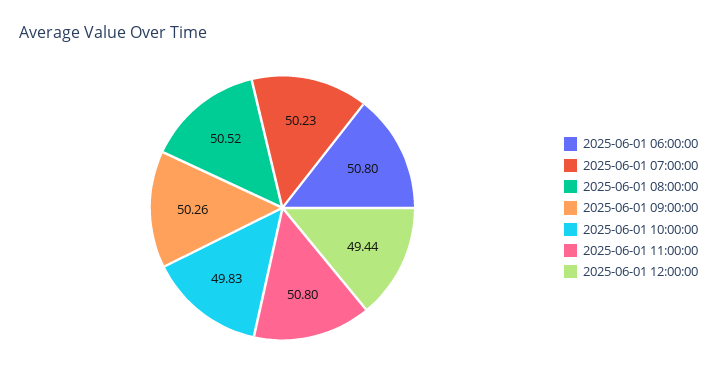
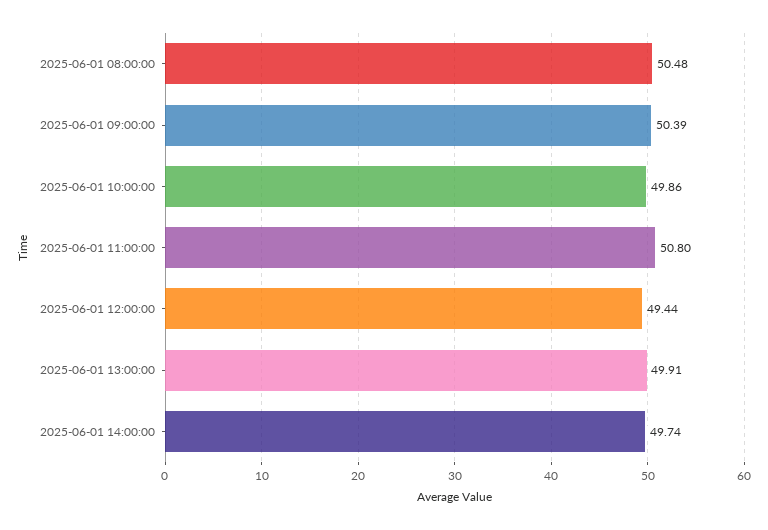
2025-06-01 06:00:00: 50.8 -> none
2025-06-01 07:00:00: 50.23 -> none
2025-06-01 08:00:00: 50.52 -> 50.48
2025-06-01 09:00:00: 50.26 -> 50.39
2025-06-01 10:00:00: 49.83 -> 49.86
2025-06-01 13:00:00: none -> 49.91
2025-06-01 14:00:00: none -> 49.74

